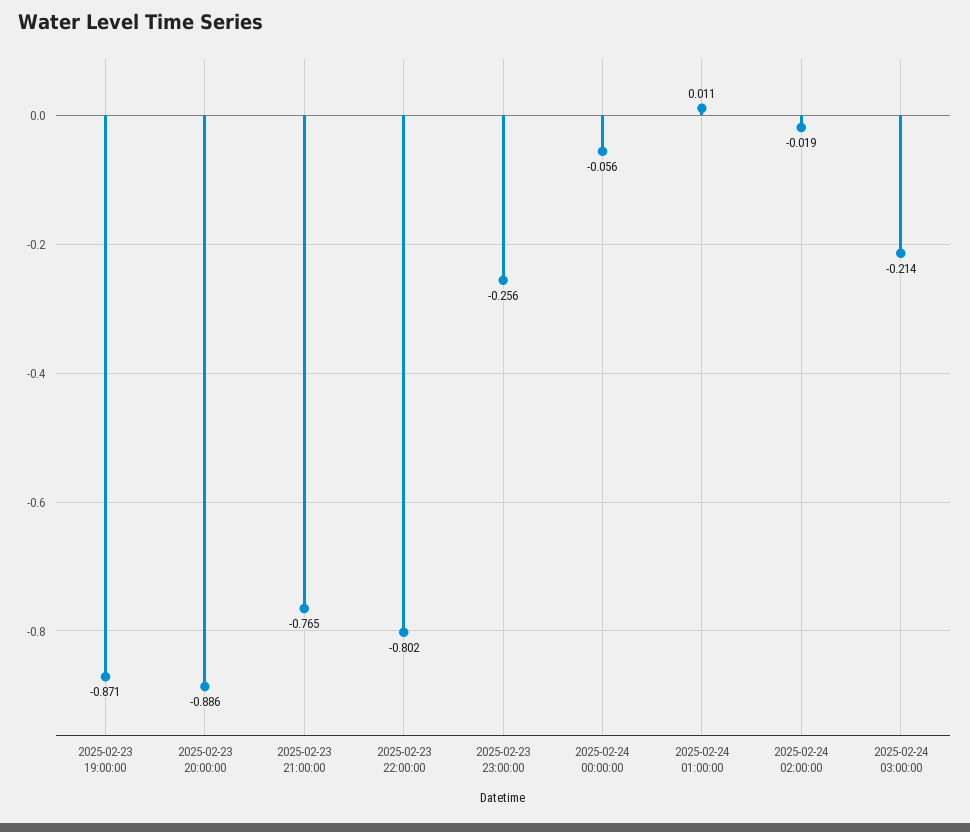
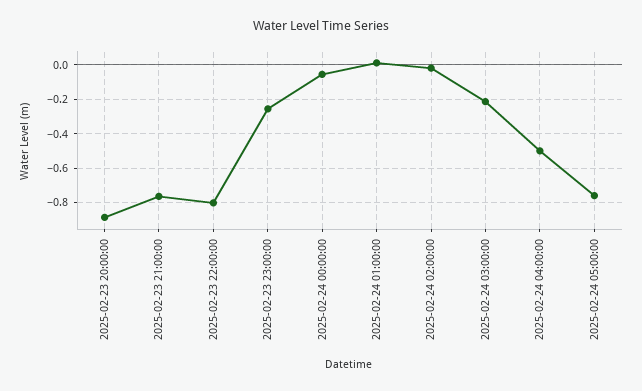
2025-02-23 19:00:00: -0.871 -> none
2025-02-24 04:00:00: none -> -0.5
2025-02-24 05:00:00: none -> -0.75

